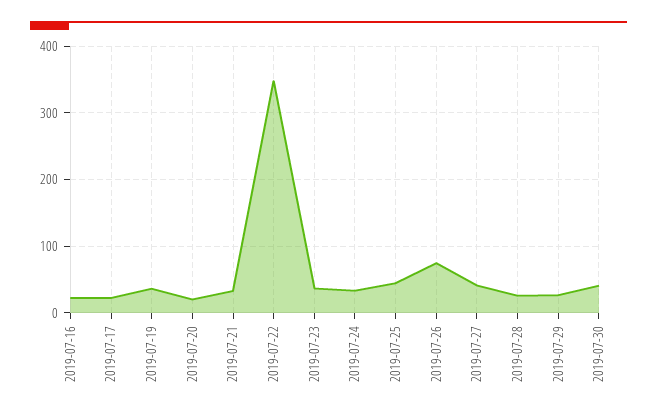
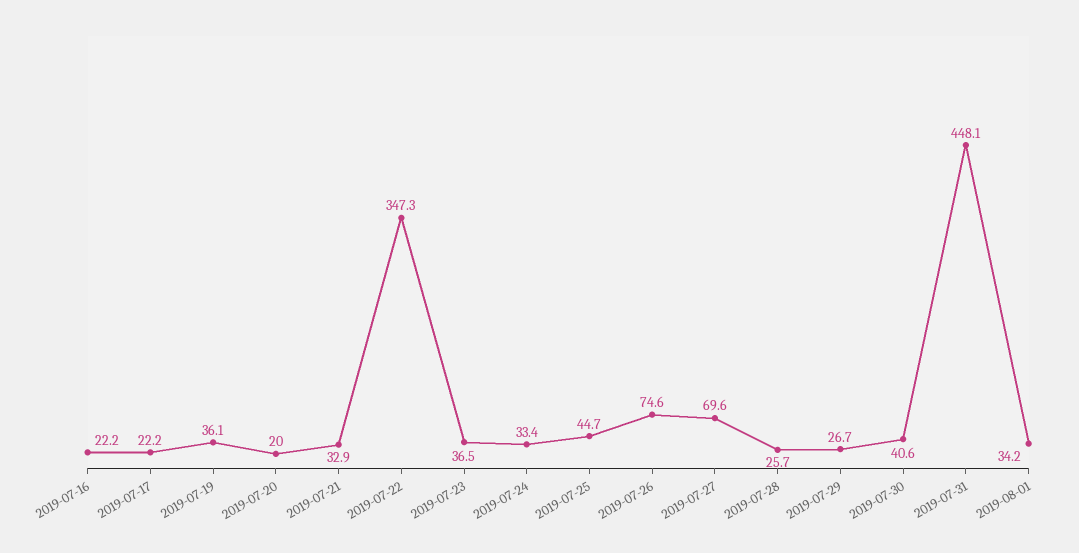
2019-07-27: 40 -> 69.6
2019-07-31: none -> 448.1
2019-08-01: none -> 34.2

